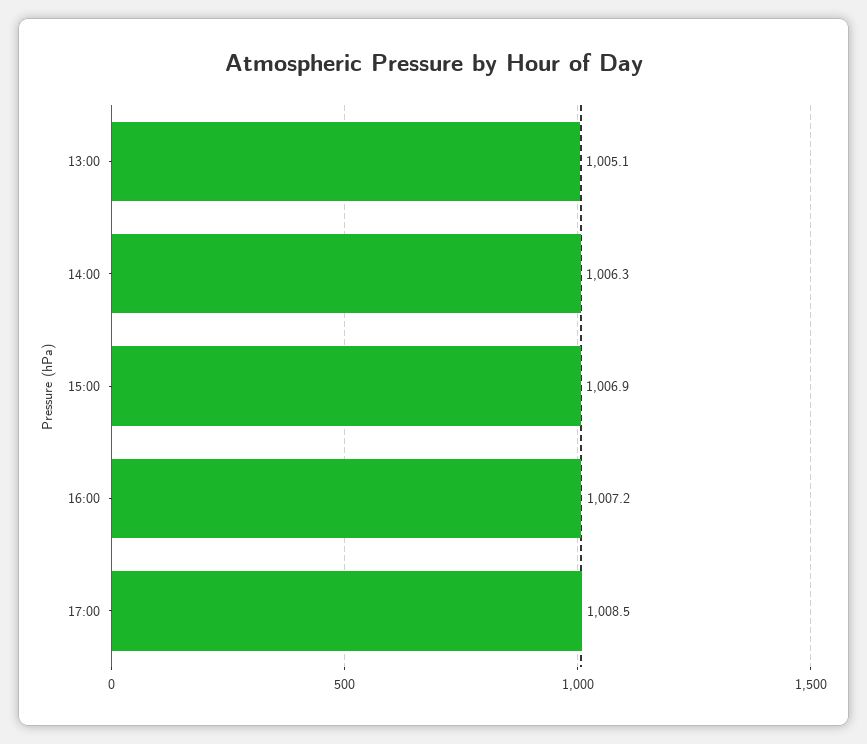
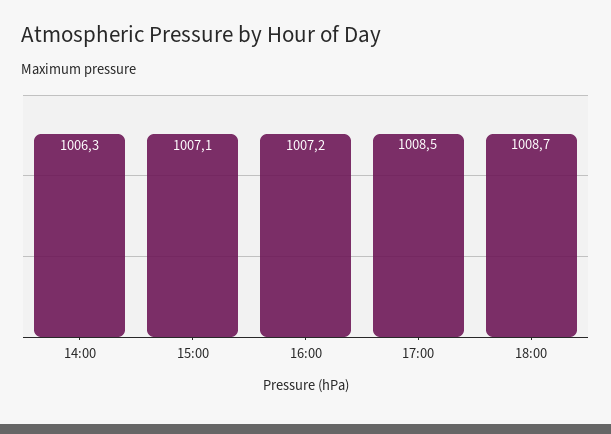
13:00: 1005.1 -> none
15:00: 1006.9 -> 1007.1
18:00: none -> 1008.7

